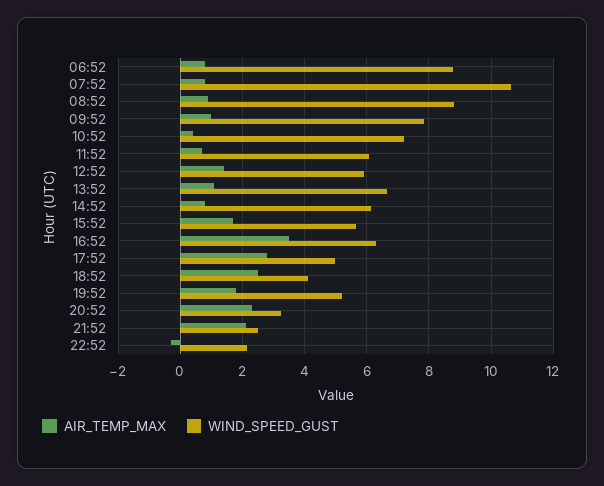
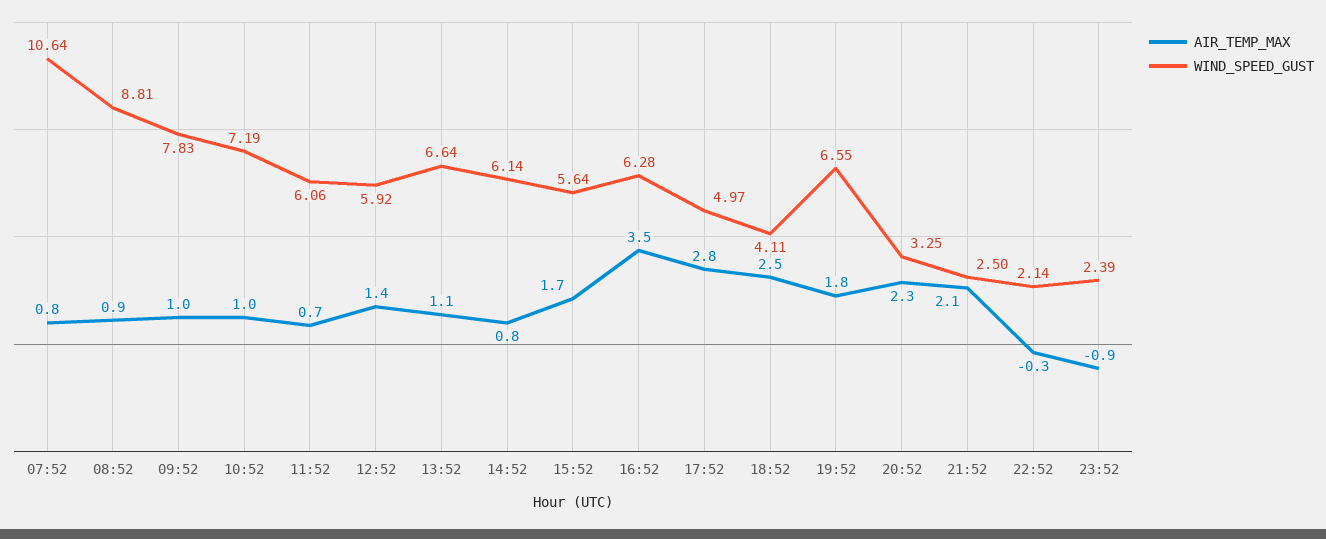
AIR_TEMP_MAX, 06:52: 0.8 -> none
WIND_SPEED_GUST, 06:52: 8.8 -> none
AIR_TEMP_MAX, 10:52: 0.4 -> 1
WIND_SPEED_GUST, 19:52: 5.2 -> 6.55
AIR_TEMP_MAX, 23:52: none -> -0.9
WIND_SPEED_GUST, 23:52: none -> 2.39

